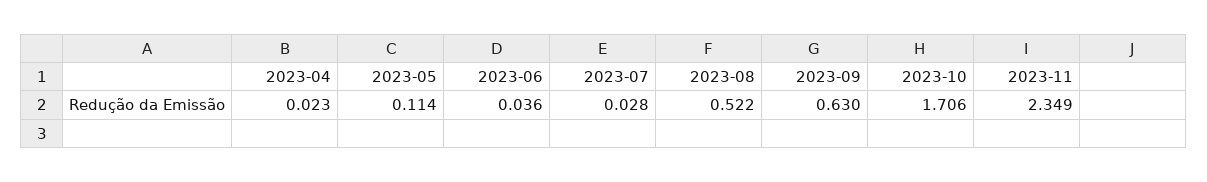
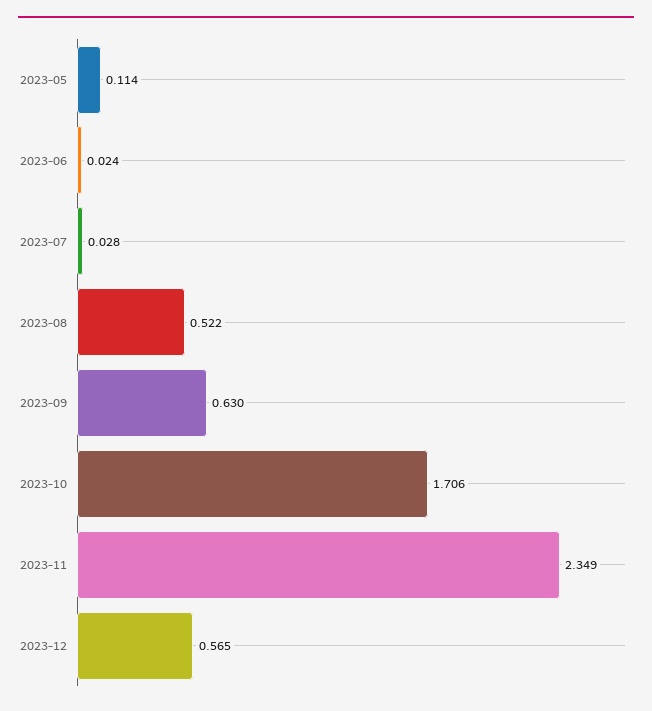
2023-04: 0.023 -> none
2023-06: 0.036 -> 0.024
2023-12: none -> 0.565

